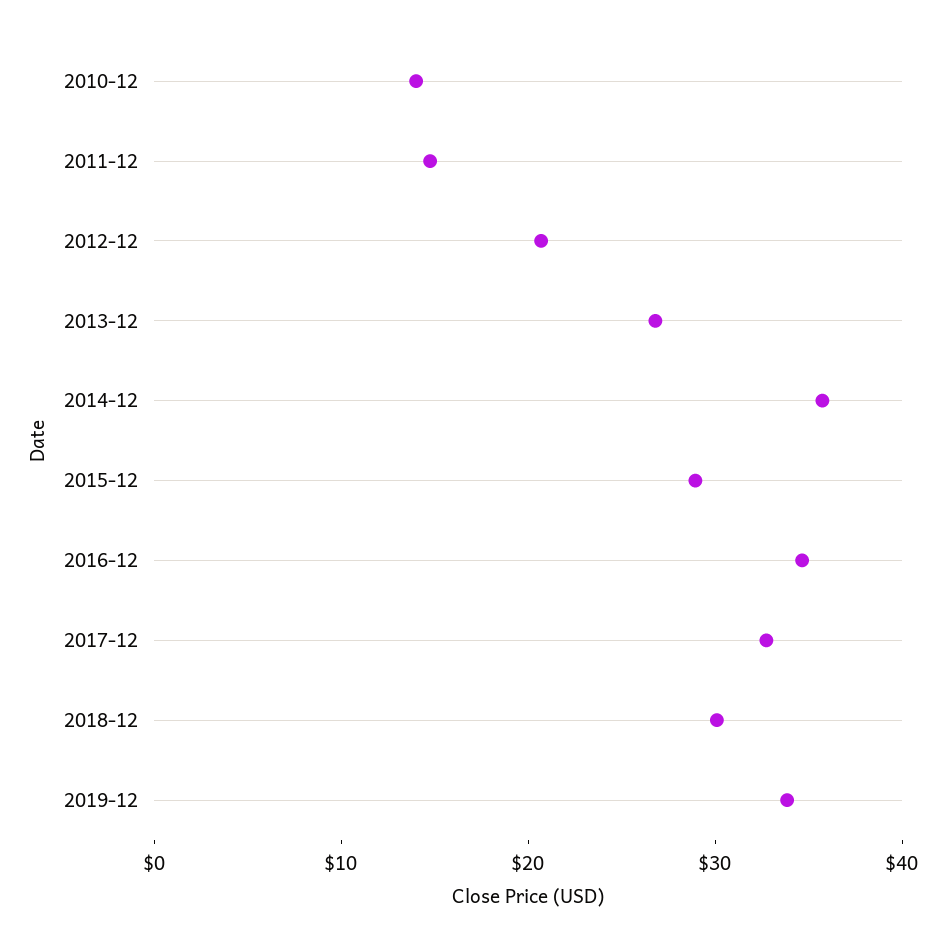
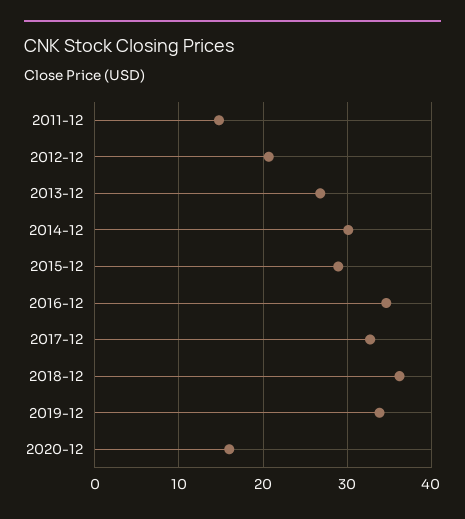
2010-12: 14 -> none
2014-12: 36 -> 30
2018-12: 30 -> 36
2020-12: none -> 16

